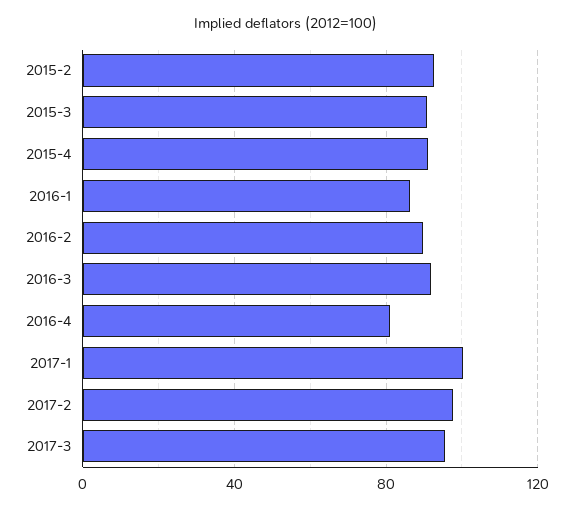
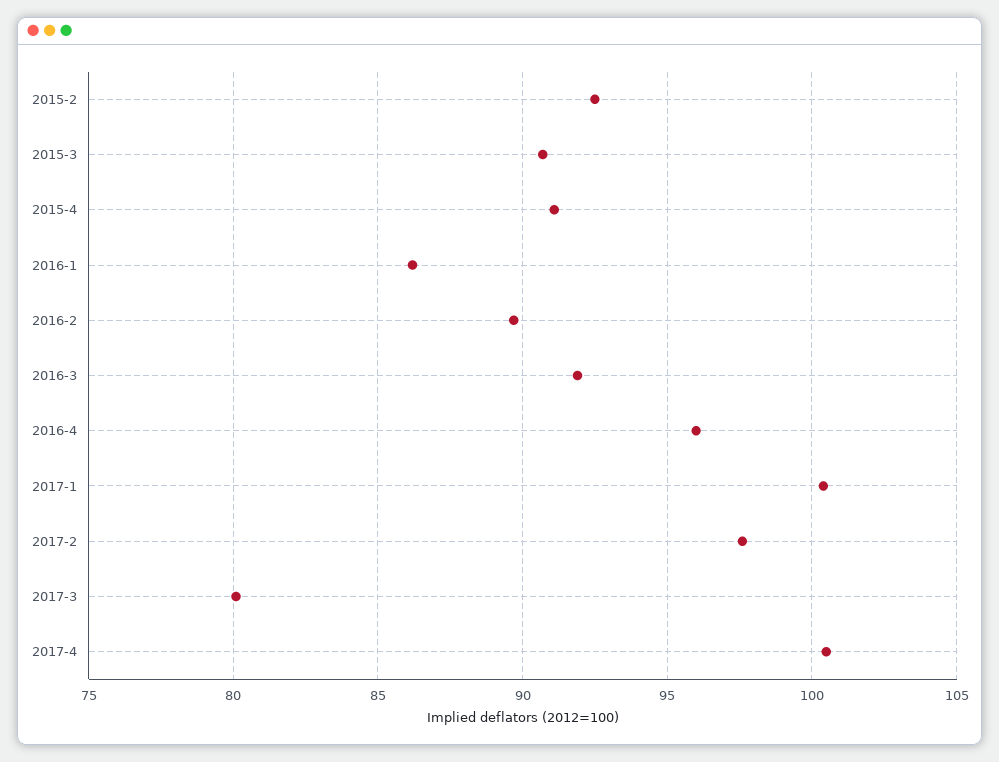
2016-4: 80 -> 96
2017-3: 95 -> 80
2017-4: none -> 100.5

